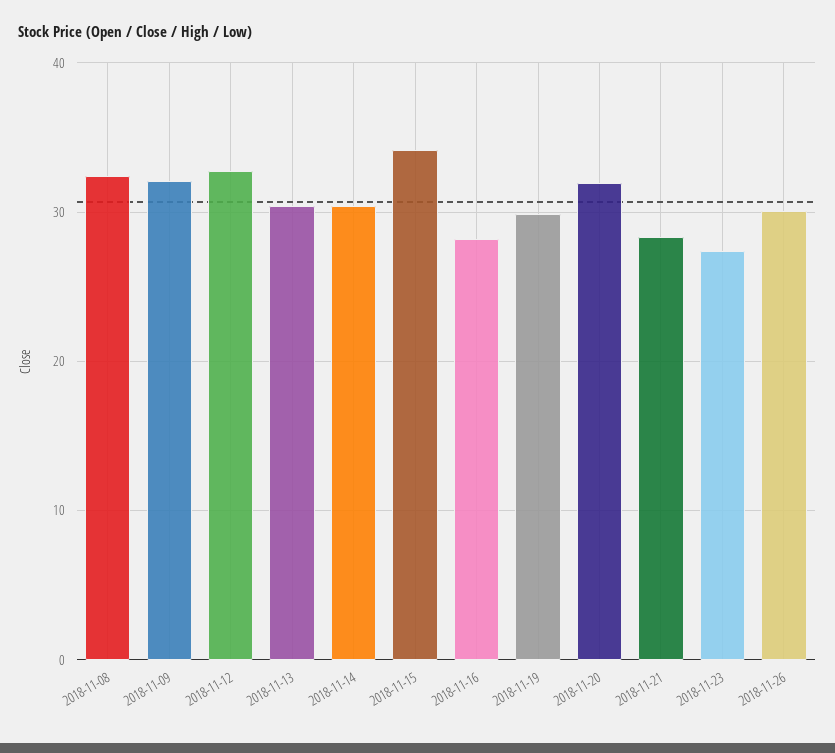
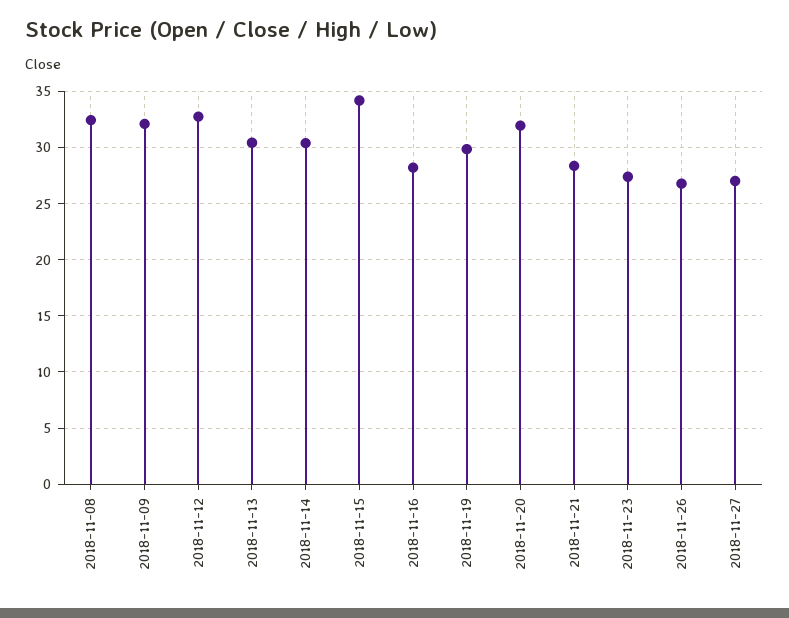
2018-11-26: 30 -> 27
2018-11-27: none -> 27

